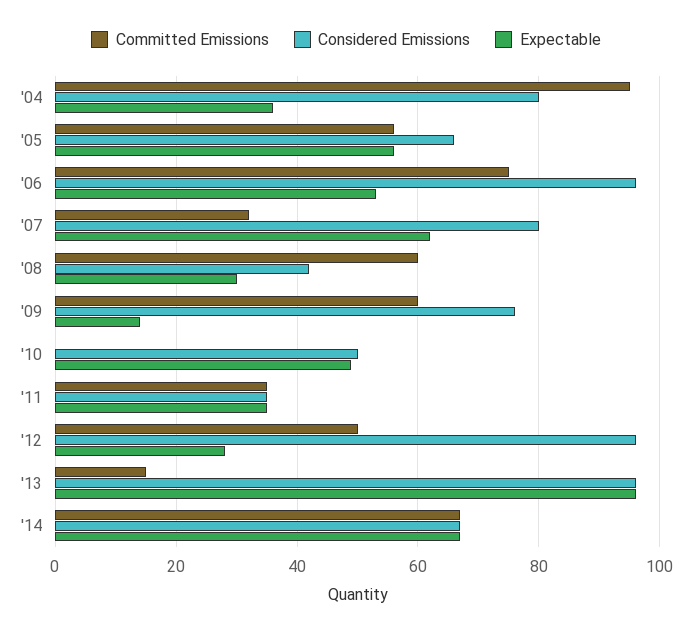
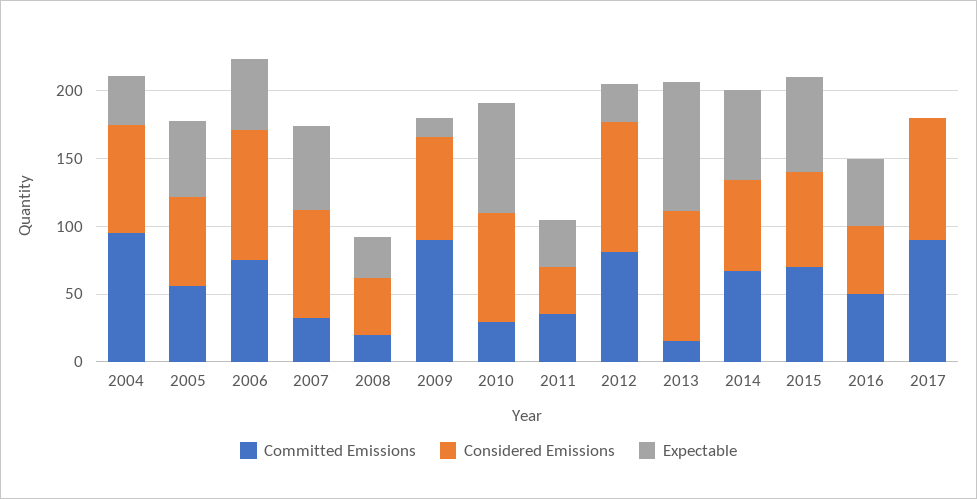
Committed Emissions, '08: 60 -> 20
Committed Emissions, '09: 60 -> 90
Committed Emissions, '10: 0 -> 30
Considered Emissions, '10: 50 -> 80
Expectable, '10: 50 -> 80
Committed Emissions, '12: 50 -> 80
Committed Emissions, 2015: none -> 70
Considered Emissions, 2015: none -> 70
Expectable, 2015: none -> 70
Committed Emissions, 2016: none -> 50
Considered Emissions, 2016: none -> 50
Expectable, 2016: none -> 50
Committed Emissions, 2017: none -> 90
Considered Emissions, 2017: none -> 90
Expectable, 2017: none -> 0

